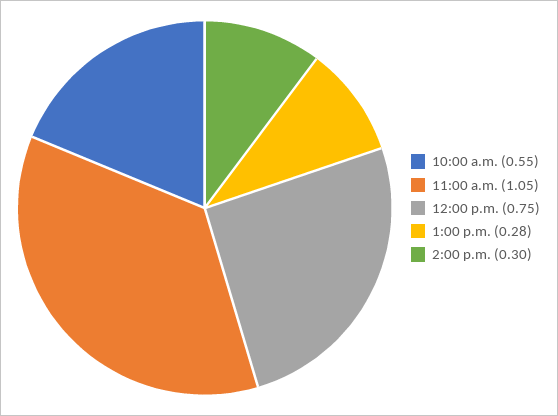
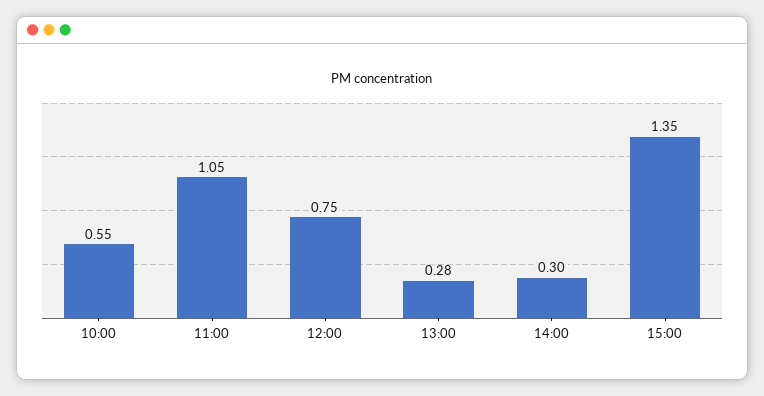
15:00: none -> 1.35

